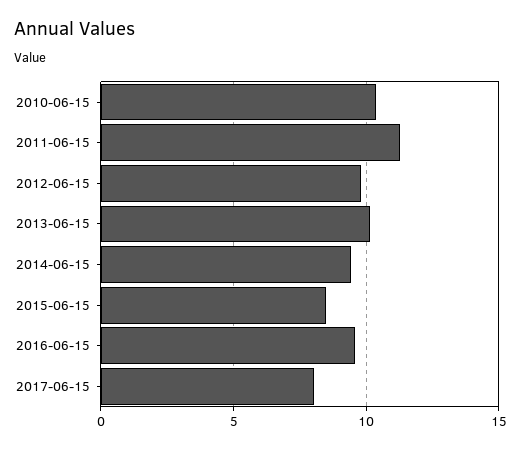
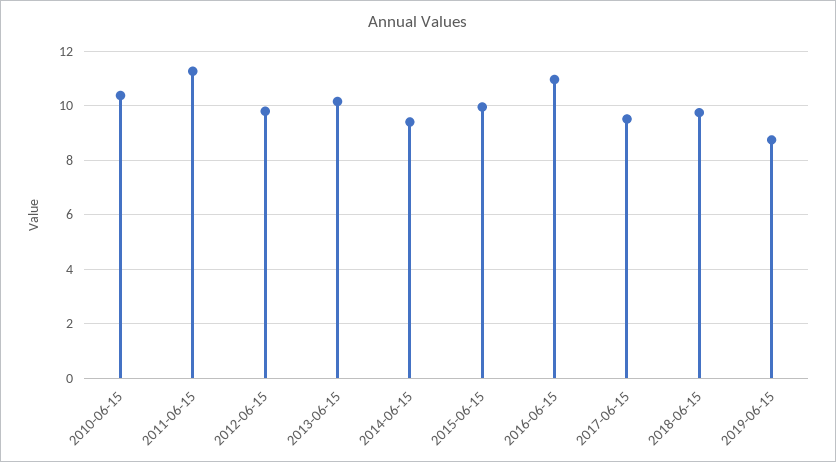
2015-06-15: 8.5 -> 10
2016-06-15: 9.5 -> 11
2017-06-15: 8 -> 9.5
2018-06-15: none -> 9.75
2019-06-15: none -> 8.75

